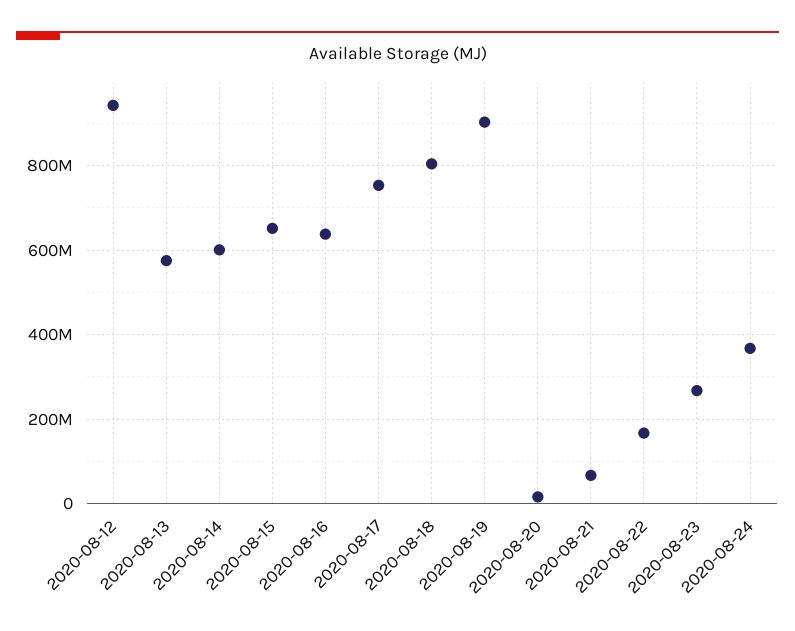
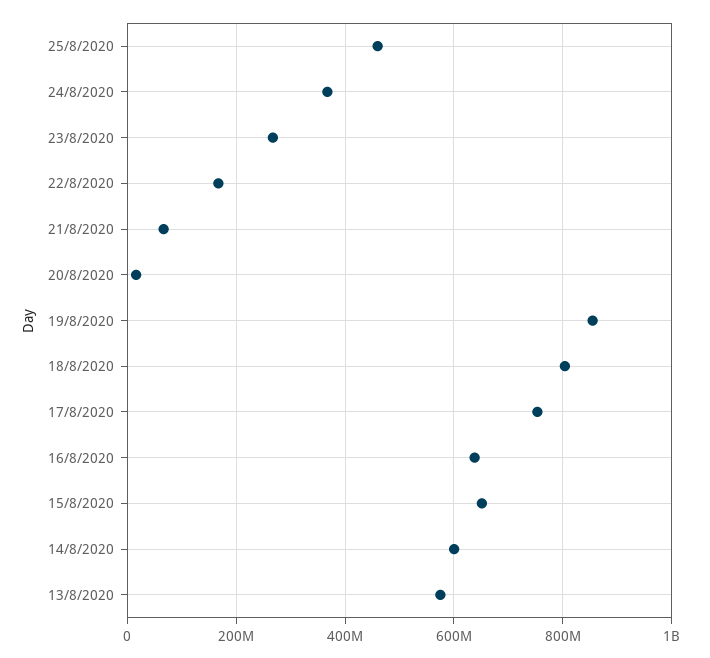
2020-08-12: 940000000 -> none
2020-08-19: 900000000 -> 860000000
25/8/2020: none -> 460000000

